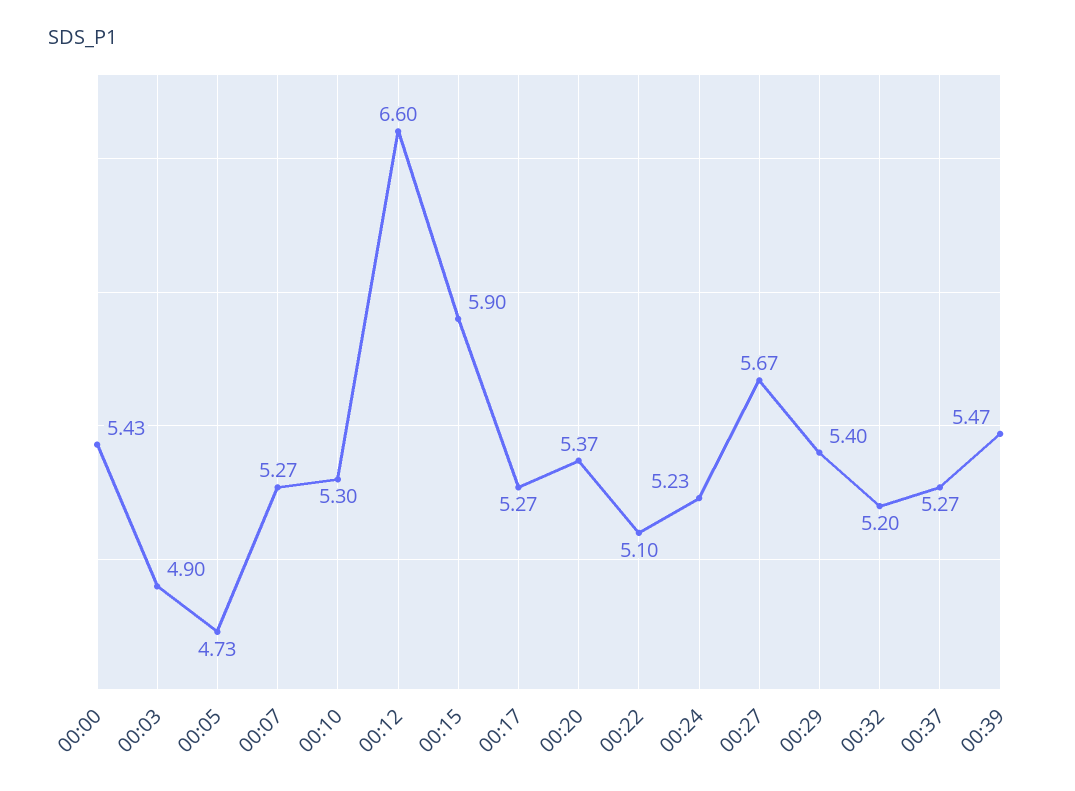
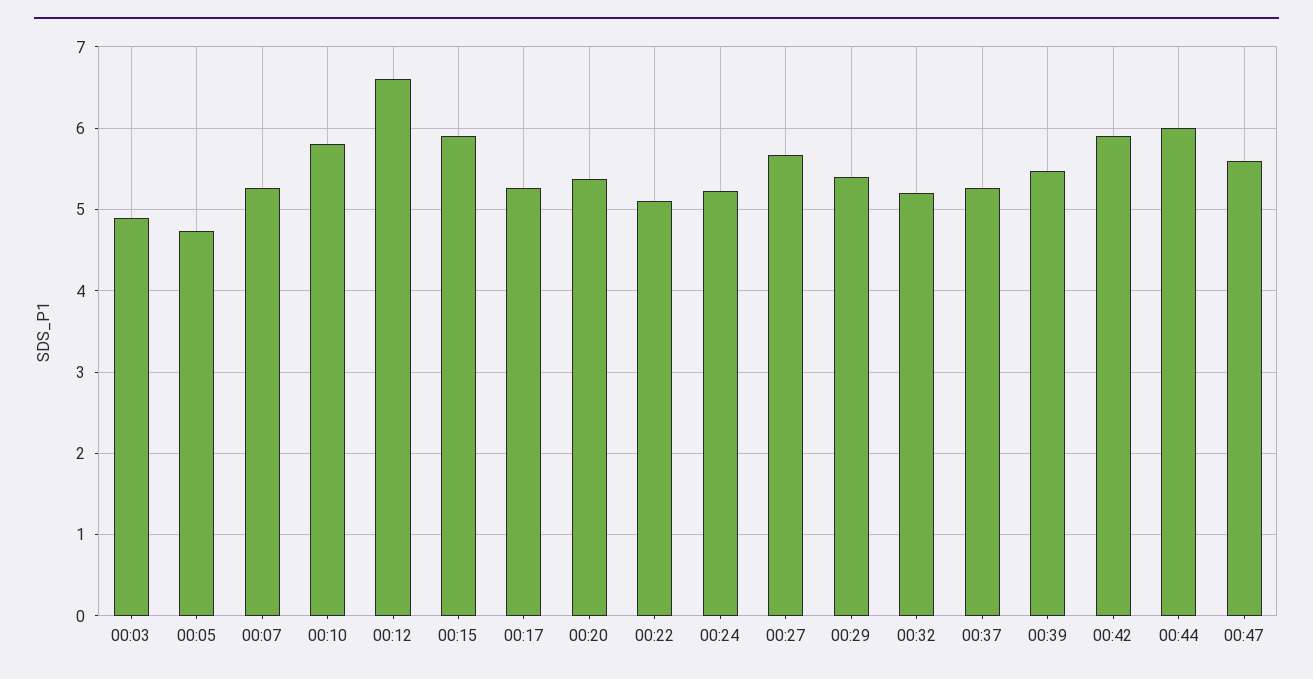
00:00: 5.43 -> none
00:10: 5.3 -> 5.8
00:42: none -> 5.9
00:44: none -> 6
00:47: none -> 5.6

